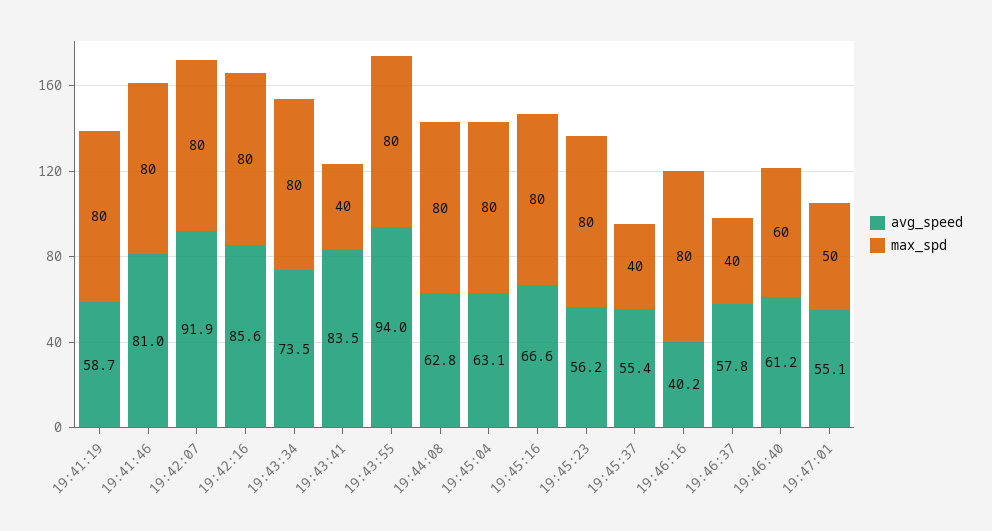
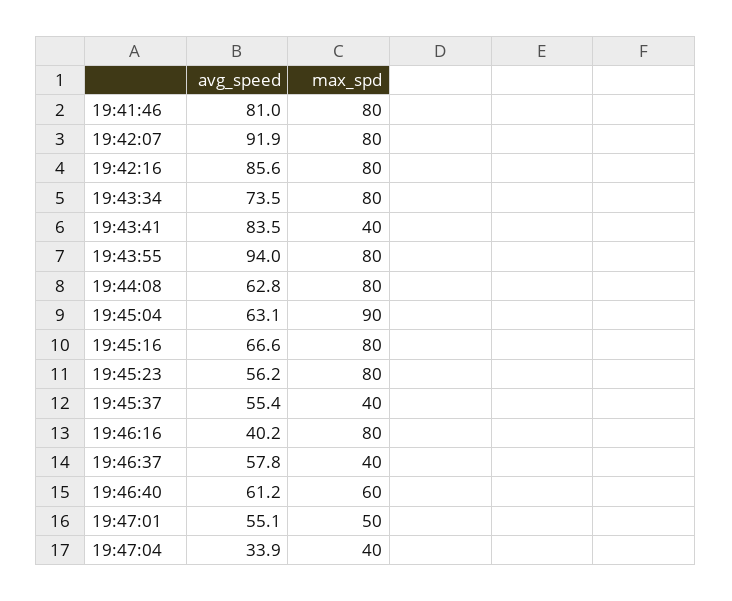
avg_speed, 19:41:19: 58.7 -> none
max_spd, 19:41:19: 80 -> none
max_spd, 19:45:04: 80 -> 90
avg_speed, 19:47:04: none -> 33.9
max_spd, 19:47:04: none -> 40

